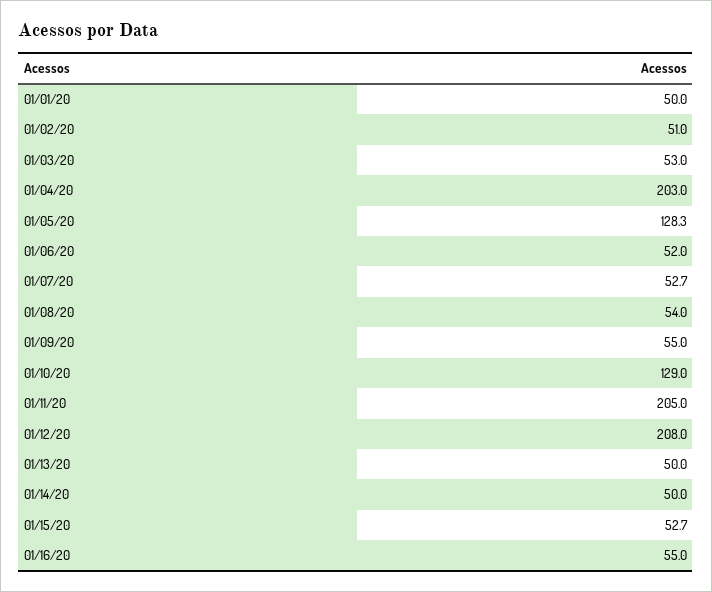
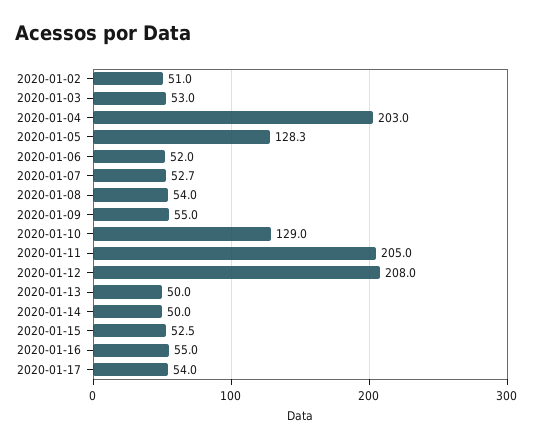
01/01/20: 50 -> none
01/15/20: 52.7 -> 52.5
2020-01-17: none -> 54

